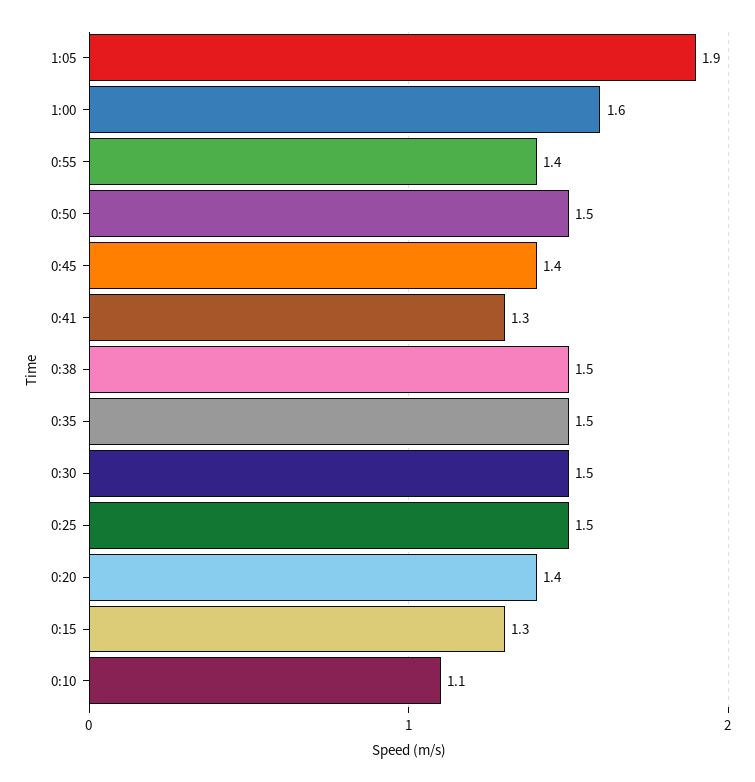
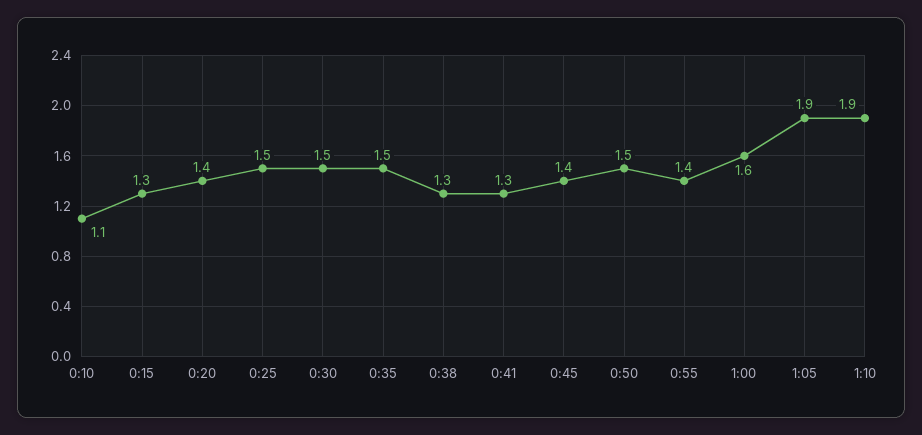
0:38: 1.5 -> 1.3
1:10: none -> 1.9

